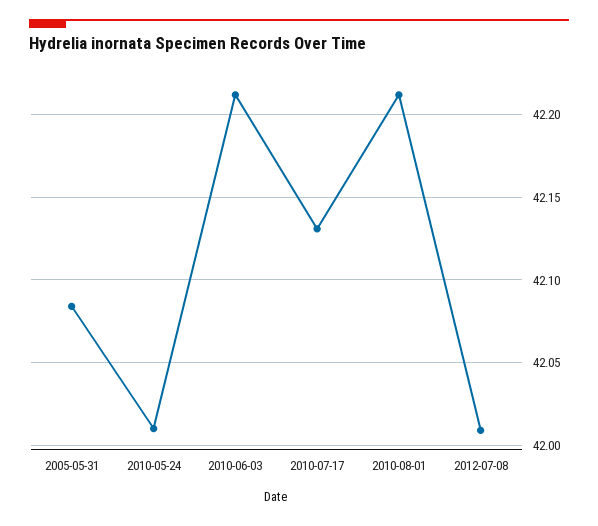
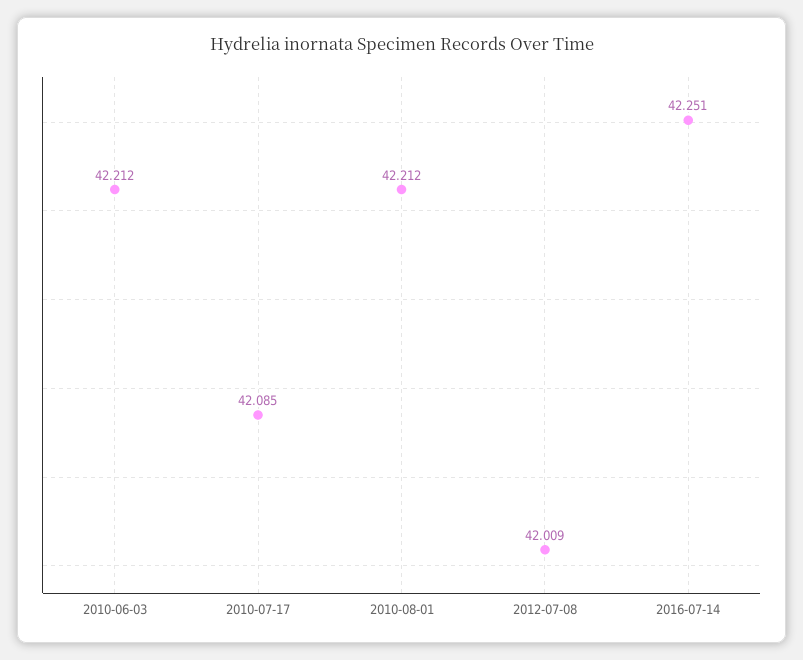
2005-05-31: 42.085 -> none
2010-05-24: 42.01 -> none
2010-07-17: 42.13 -> 42.085
2016-07-14: none -> 42.251

